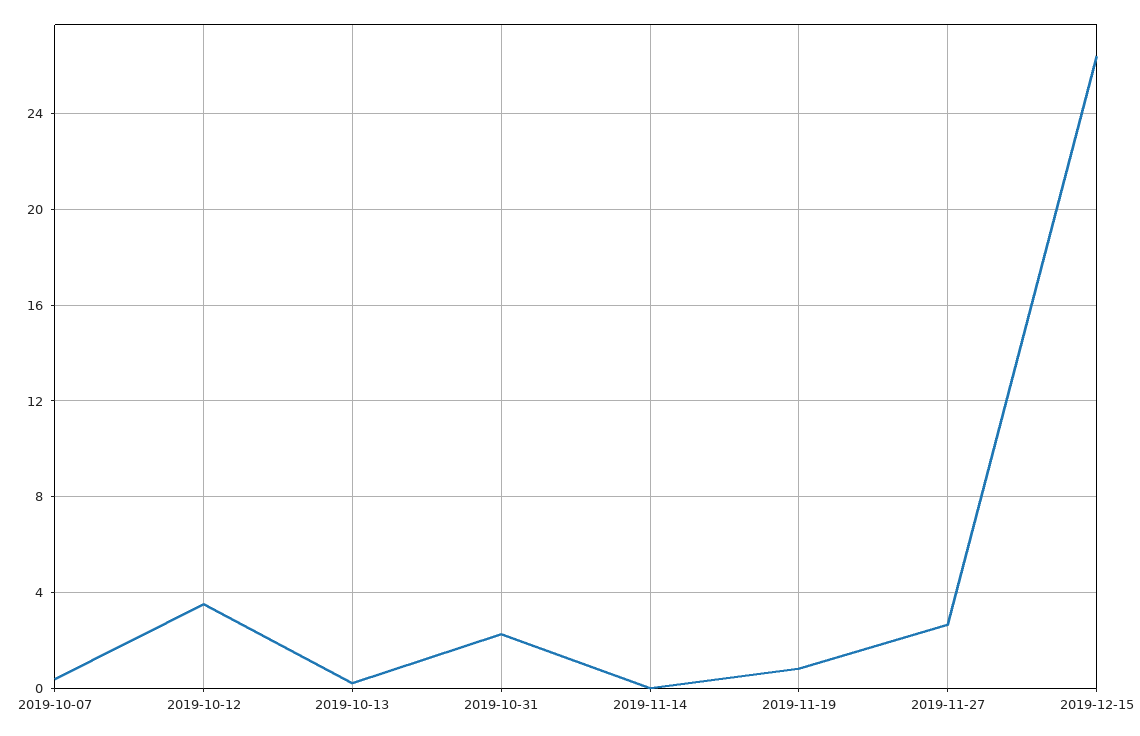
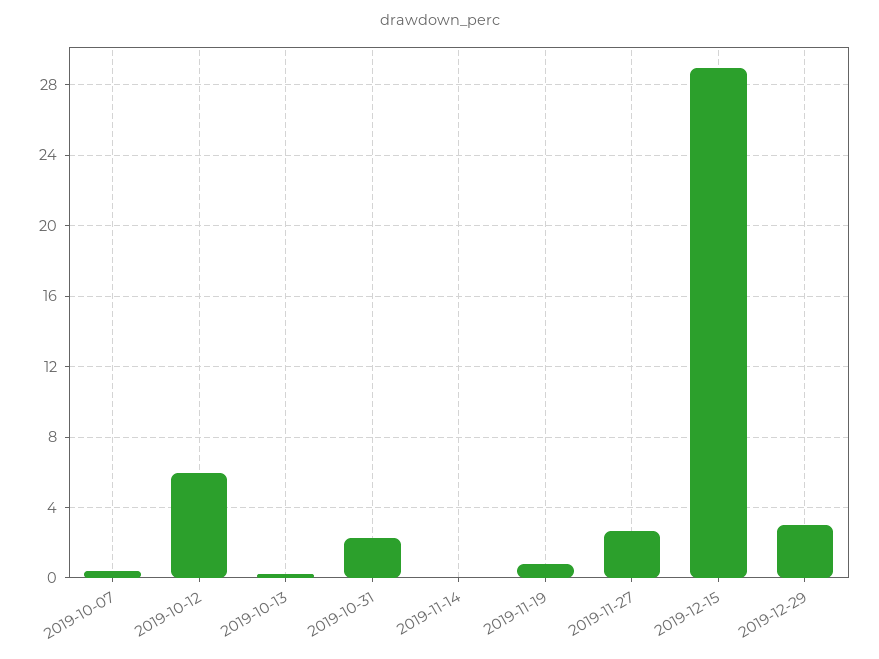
2019-10-12: 3.5 -> 6
2019-12-15: 26.5 -> 29
2019-12-29: none -> 3

